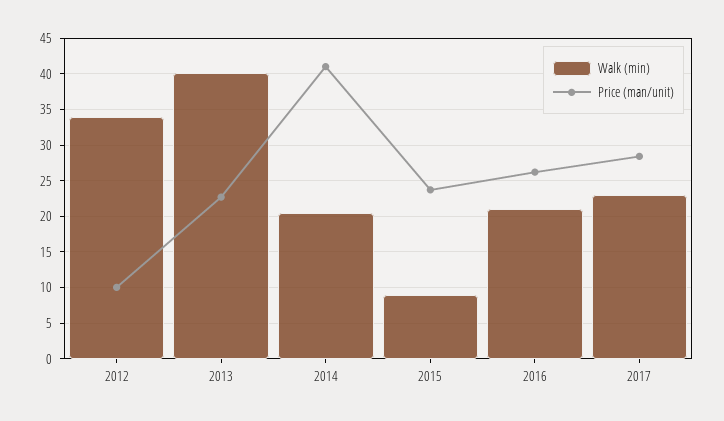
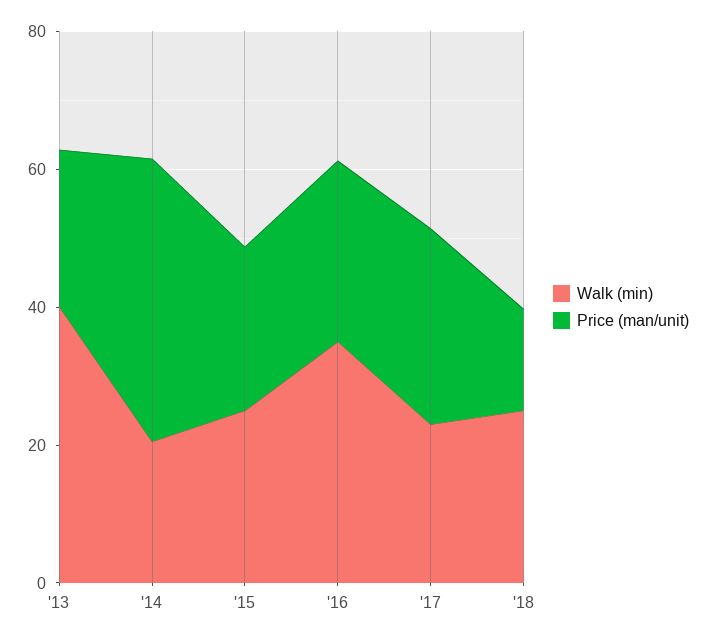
Walk (min), 2012: 34 -> none
Price (man/unit), 2012: 10 -> none
Walk (min), 2015: 9 -> 25
Walk (min), 2016: 21 -> 35
Walk (min), '18: none -> 25
Price (man/unit), '18: none -> 15

